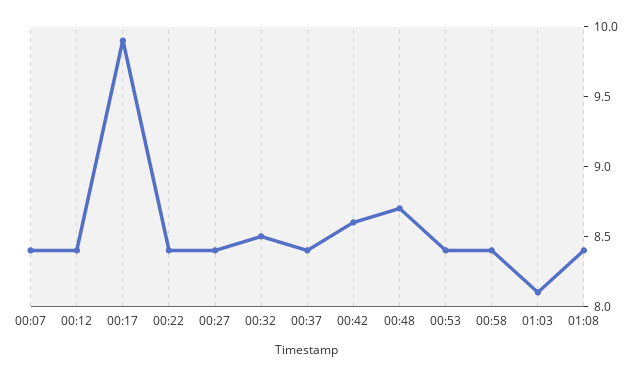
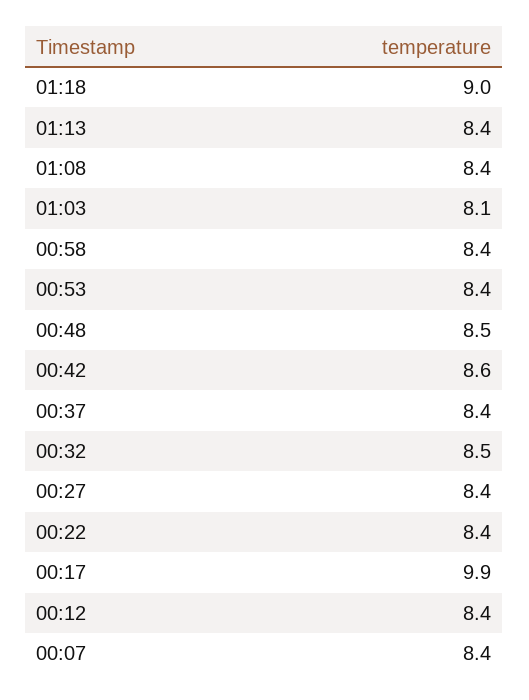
00:48: 8.7 -> 8.5
01:18: none -> 9
01:13: none -> 8.4

